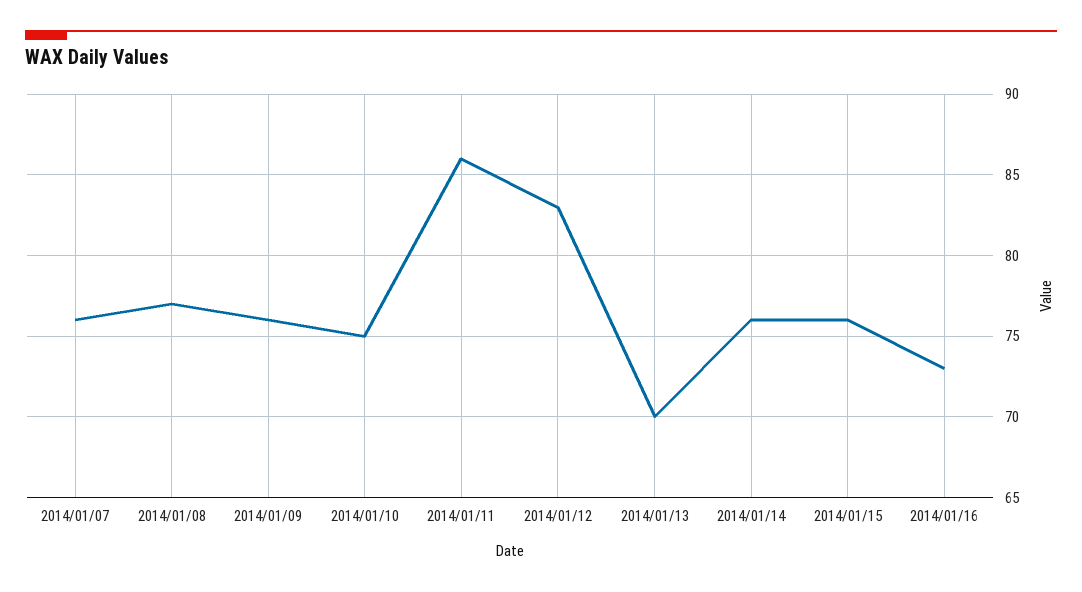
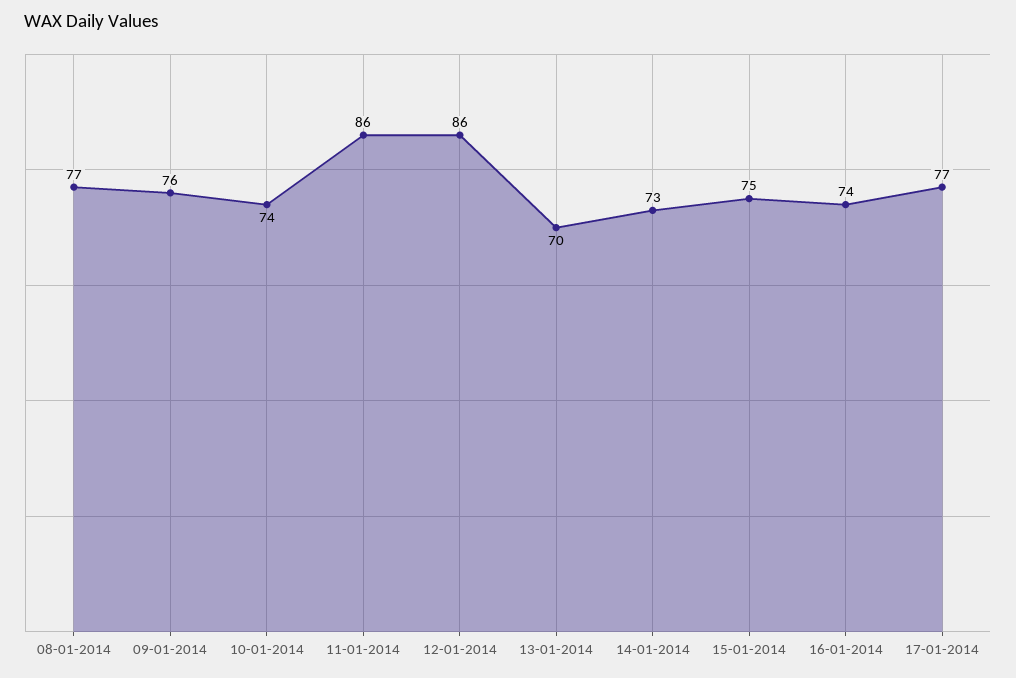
2014/01/07: 76 -> none
2014/01/10: 75 -> 74
2014/01/12: 83 -> 86
2014/01/14: 76 -> 73
2014/01/15: 76 -> 75
2014/01/16: 73 -> 74
17-01-2014: none -> 77

